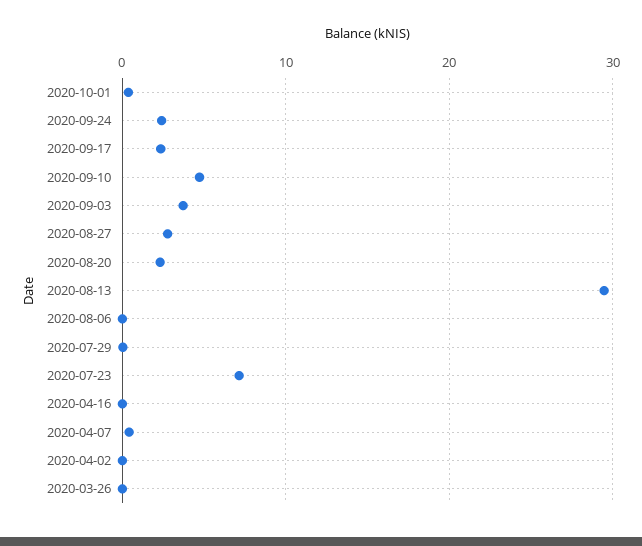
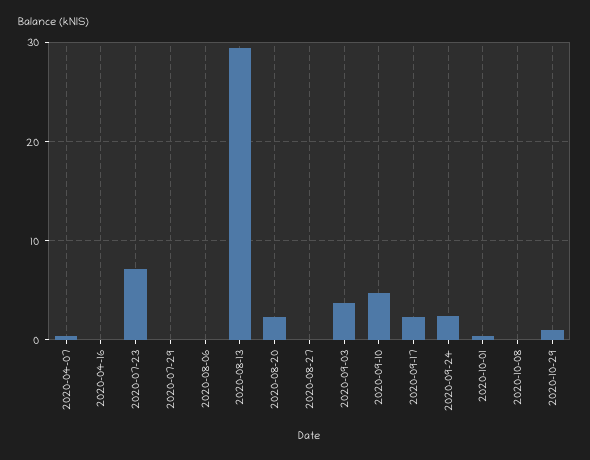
2020-08-27: 3 -> 0
2020-04-02: 0 -> none
2020-03-26: 0 -> none
2020-10-08: none -> 0
2020-10-29: none -> 1

